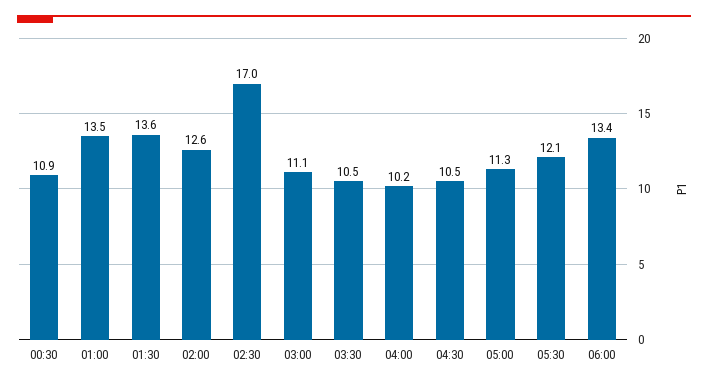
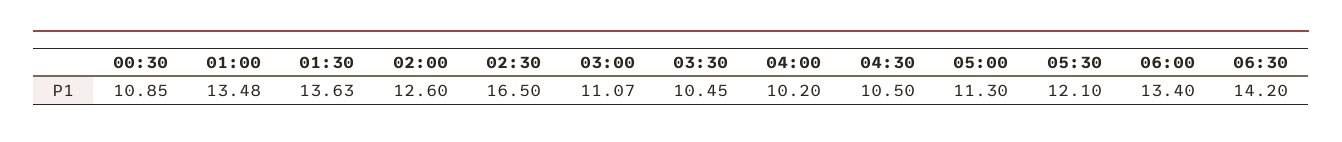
02:30: 17 -> 16.5
06:30: none -> 14.2

